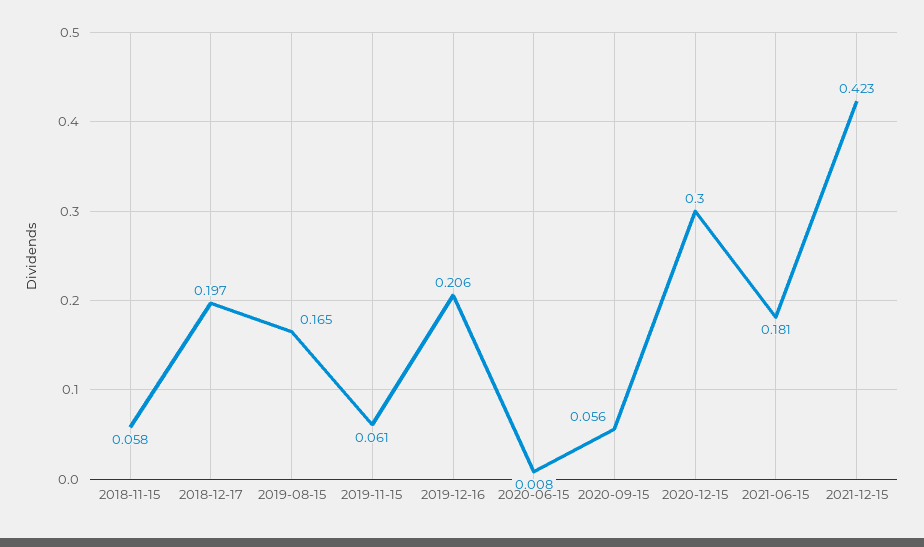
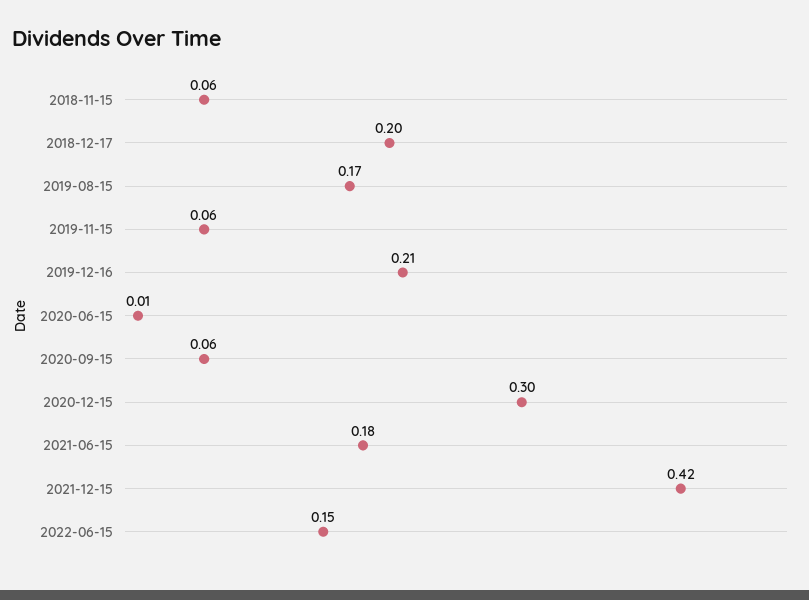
2022-06-15: none -> 0.15

